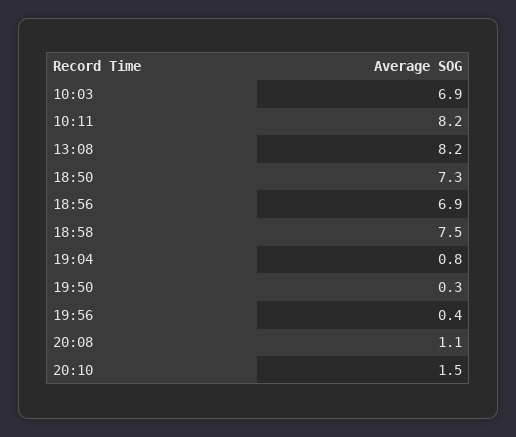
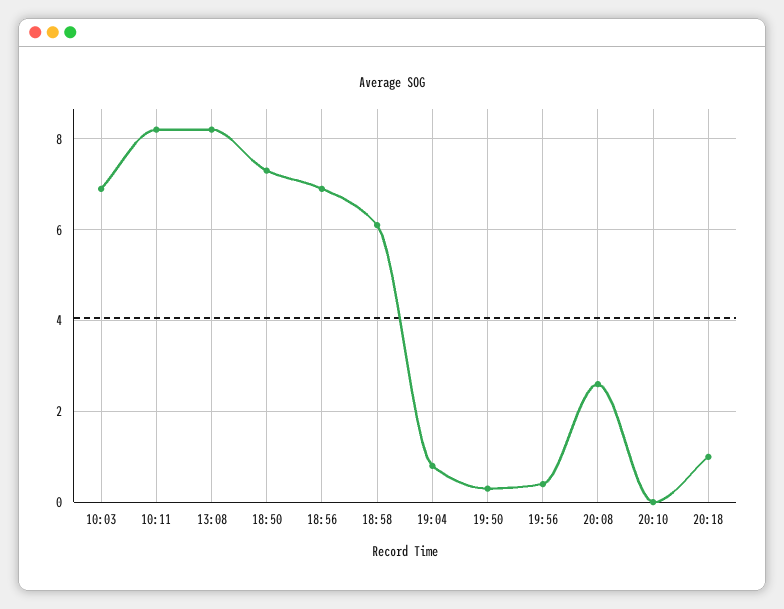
18:58: 7.5 -> 6
20:08: 1.1 -> 2.5
20:10: 1.5 -> 0
20:18: none -> 1

